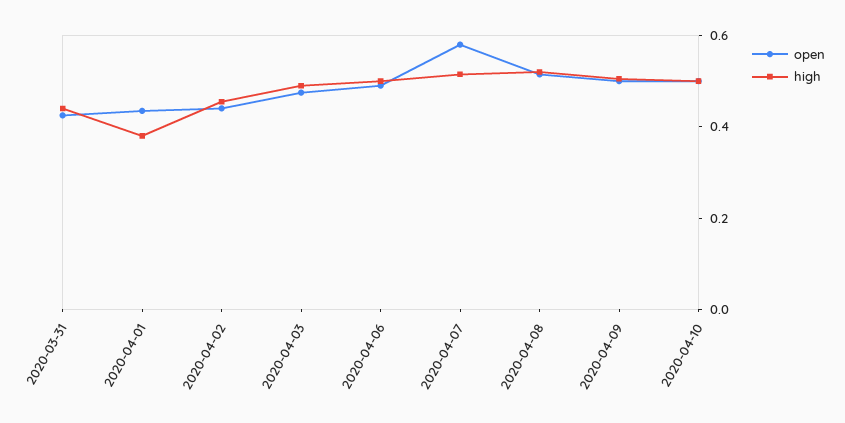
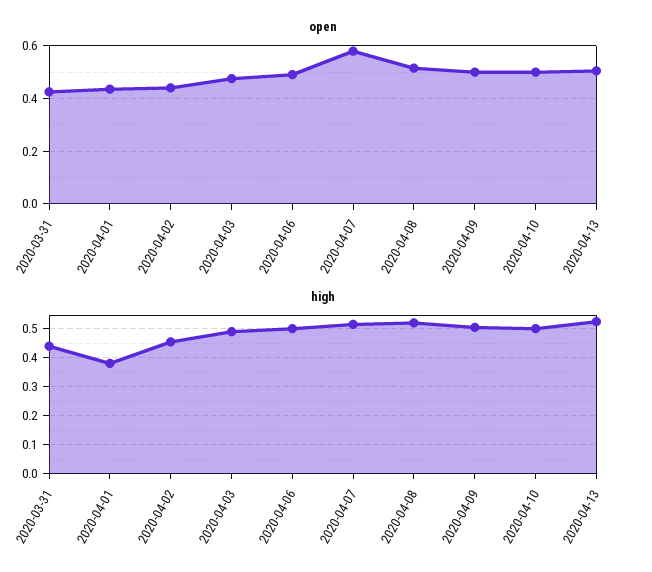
open, 2020-04-13: none -> 0.5
high, 2020-04-13: none -> 0.525

